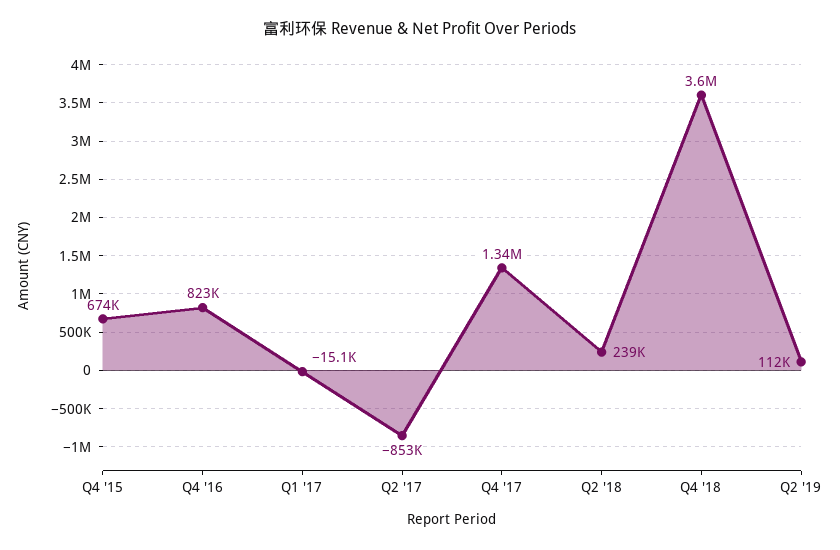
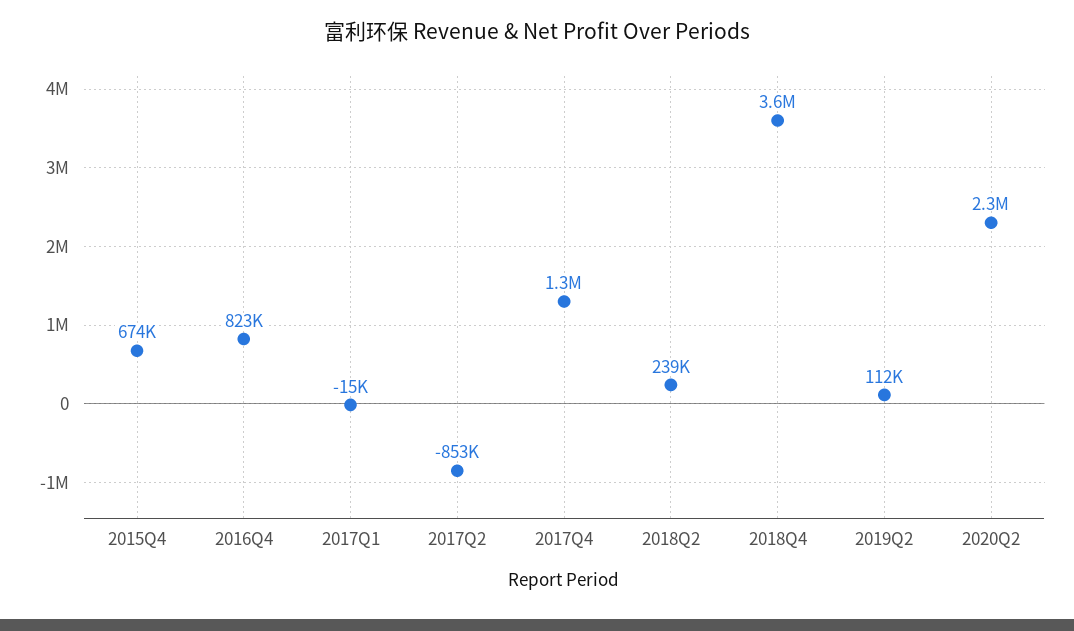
2020Q2: none -> 2300000

